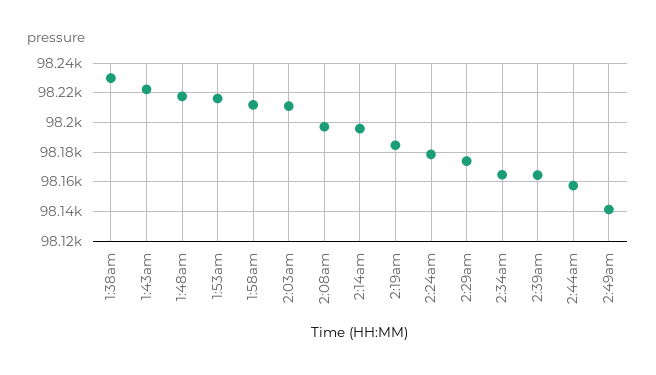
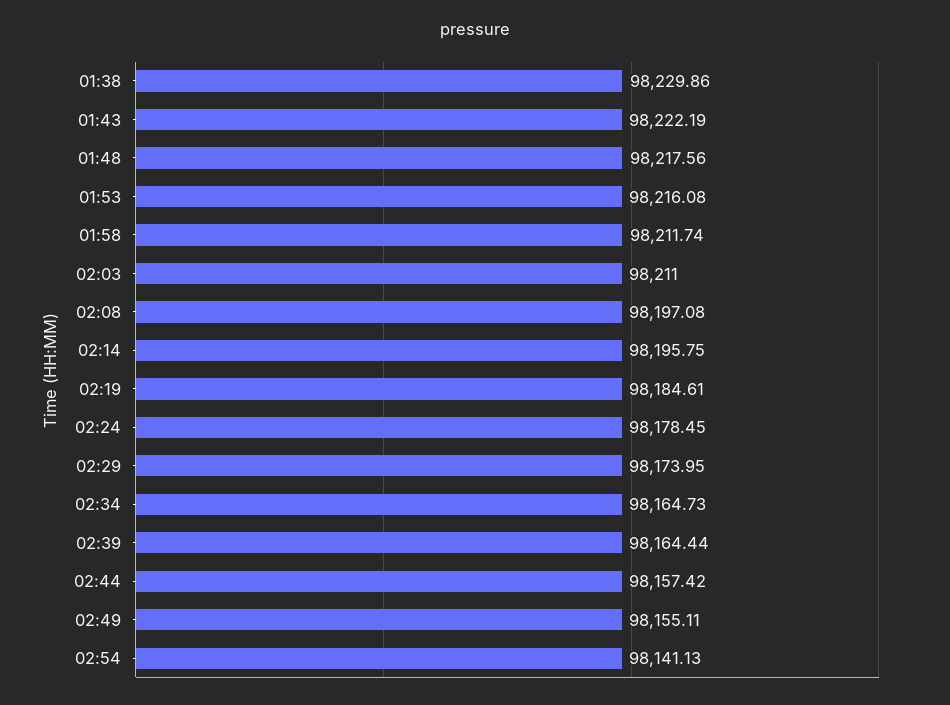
2:49am: 98140 -> 98155.11
02:54: none -> 98141.13

